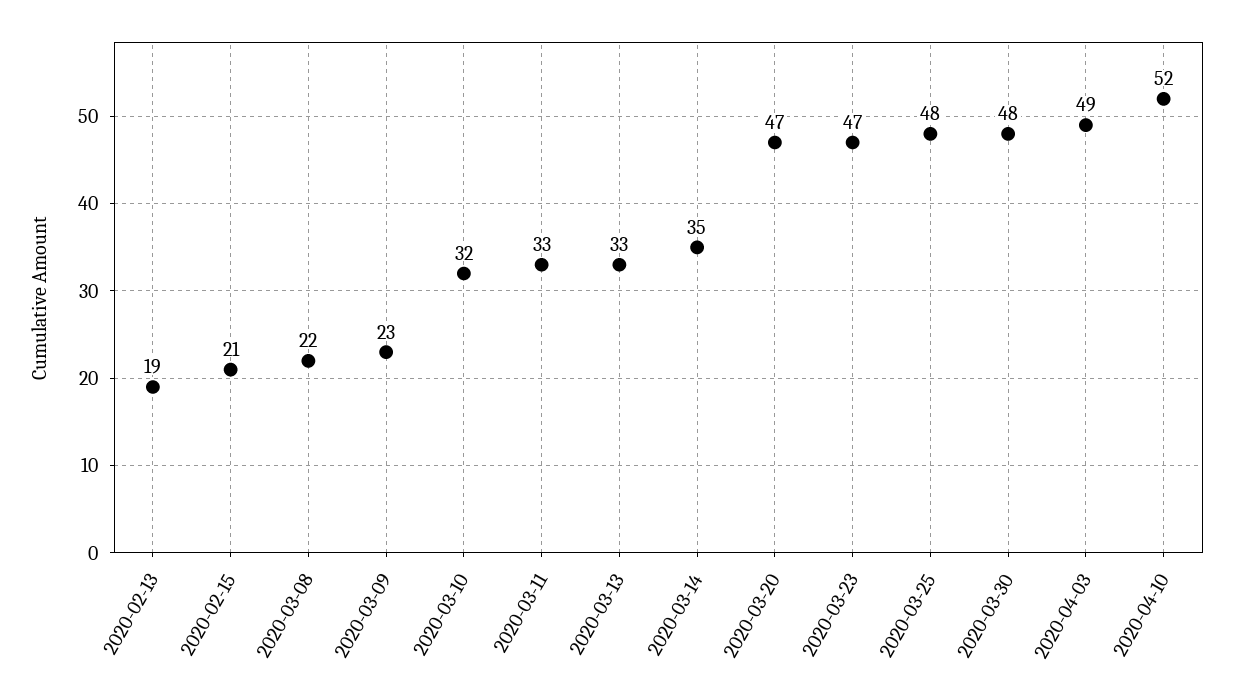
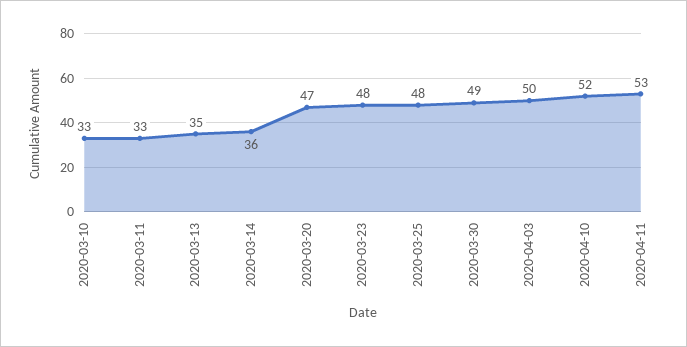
2020-02-13: 19 -> none
2020-02-15: 21 -> none
2020-03-08: 22 -> none
2020-03-09: 23 -> none
2020-03-10: 32 -> 33
2020-03-13: 33 -> 35
2020-03-14: 35 -> 36
2020-03-23: 47 -> 48
2020-03-30: 48 -> 49
2020-04-03: 49 -> 50
2020-04-11: none -> 53

